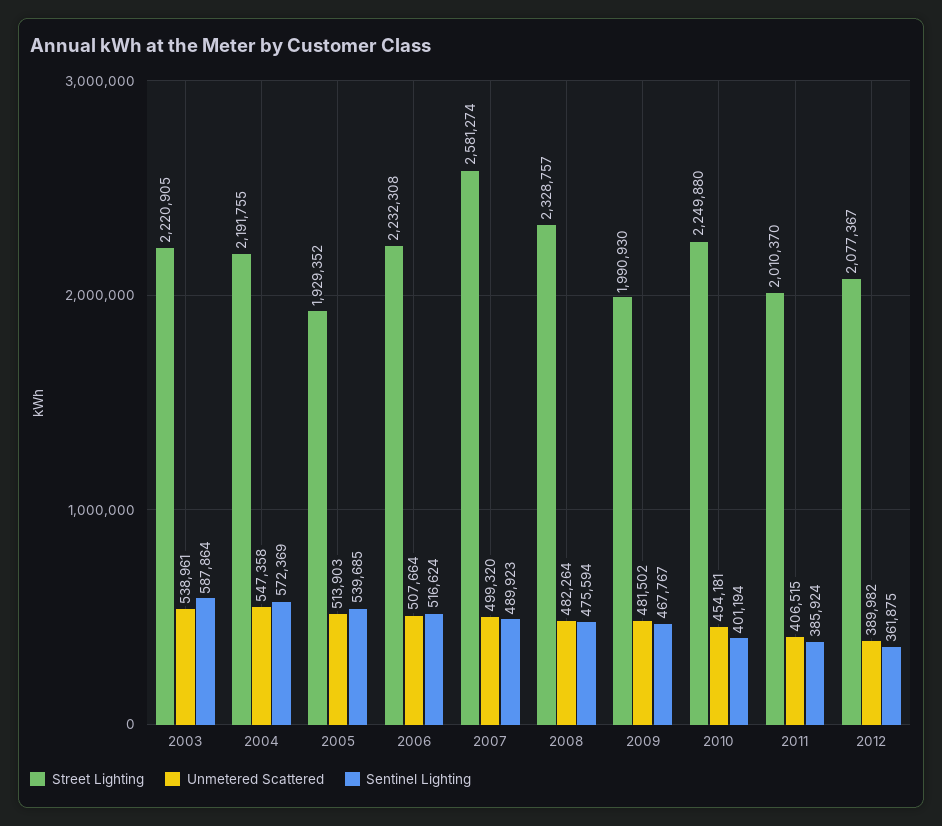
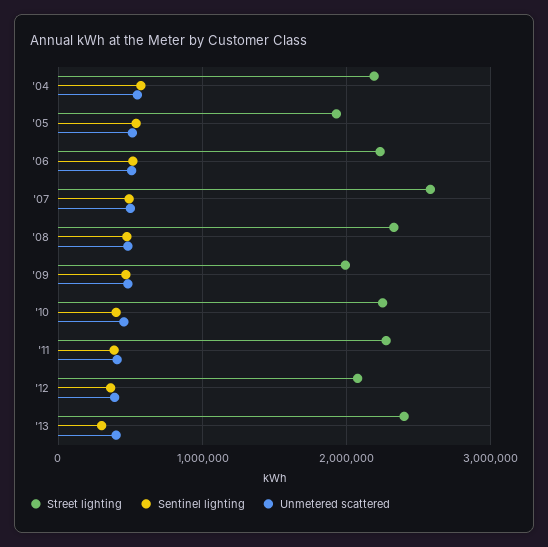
Street Lighting, 2003: 2220905 -> none
Unmetered Scattered, 2003: 538961 -> none
Sentinel Lighting, 2003: 587864 -> none
Street Lighting, 2011: 2010370 -> 2300000
Street Lighting, '13: none -> 2400000
Sentinel Lighting, '13: none -> 300000
Unmetered Scattered, '13: none -> 400000

